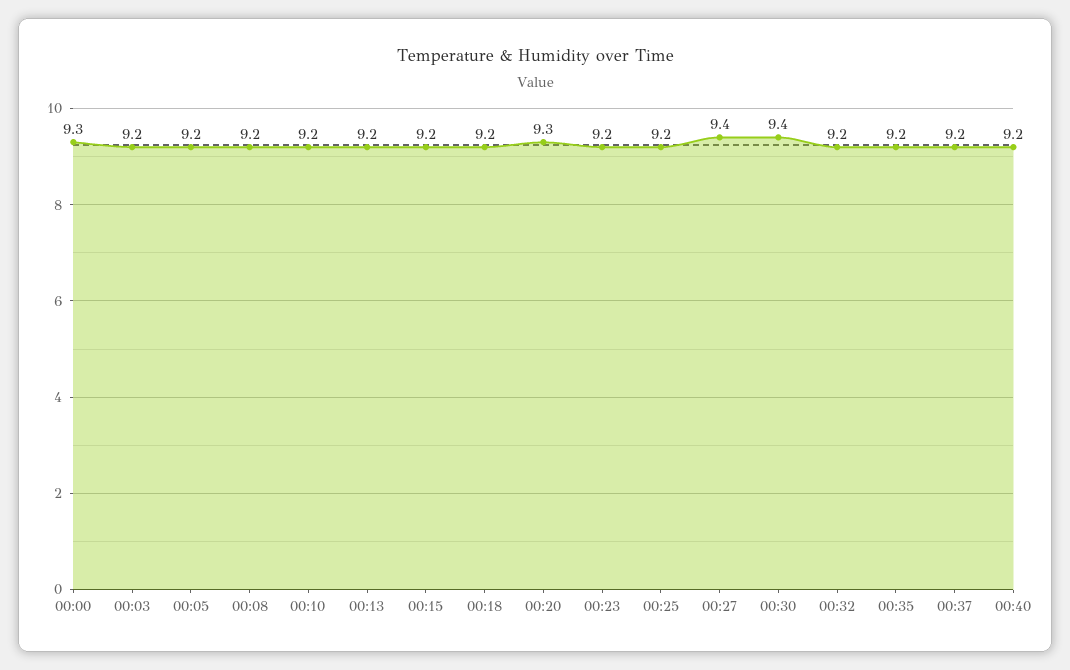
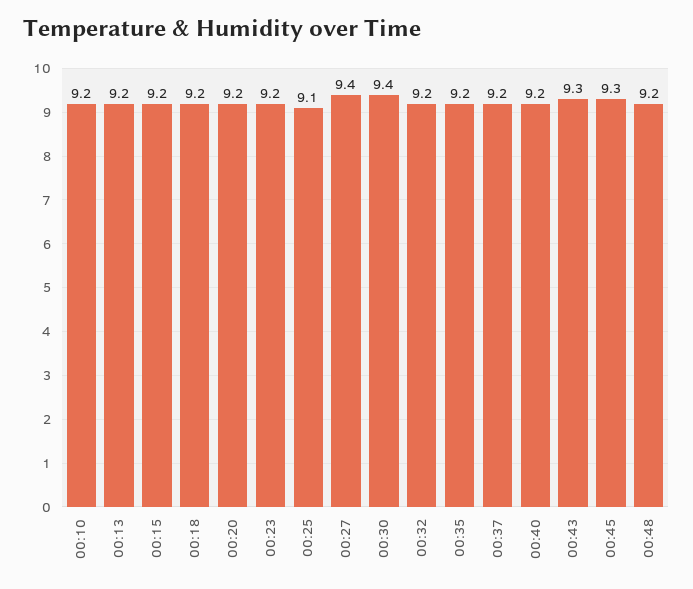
00:00: 9.3 -> none
00:03: 9.2 -> none
00:05: 9.2 -> none
00:08: 9.2 -> none
00:20: 9.3 -> 9.2
00:25: 9.2 -> 9.1
00:43: none -> 9.3
00:45: none -> 9.3
00:48: none -> 9.2

